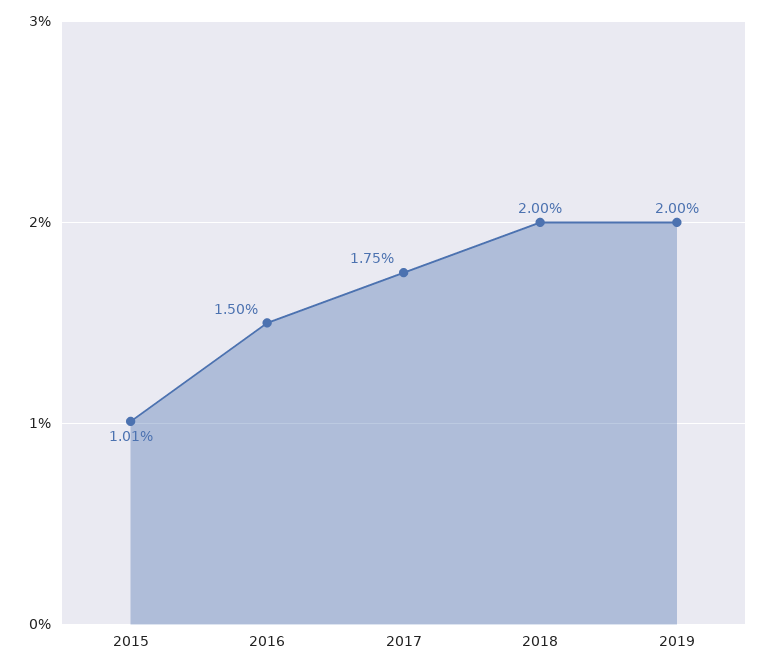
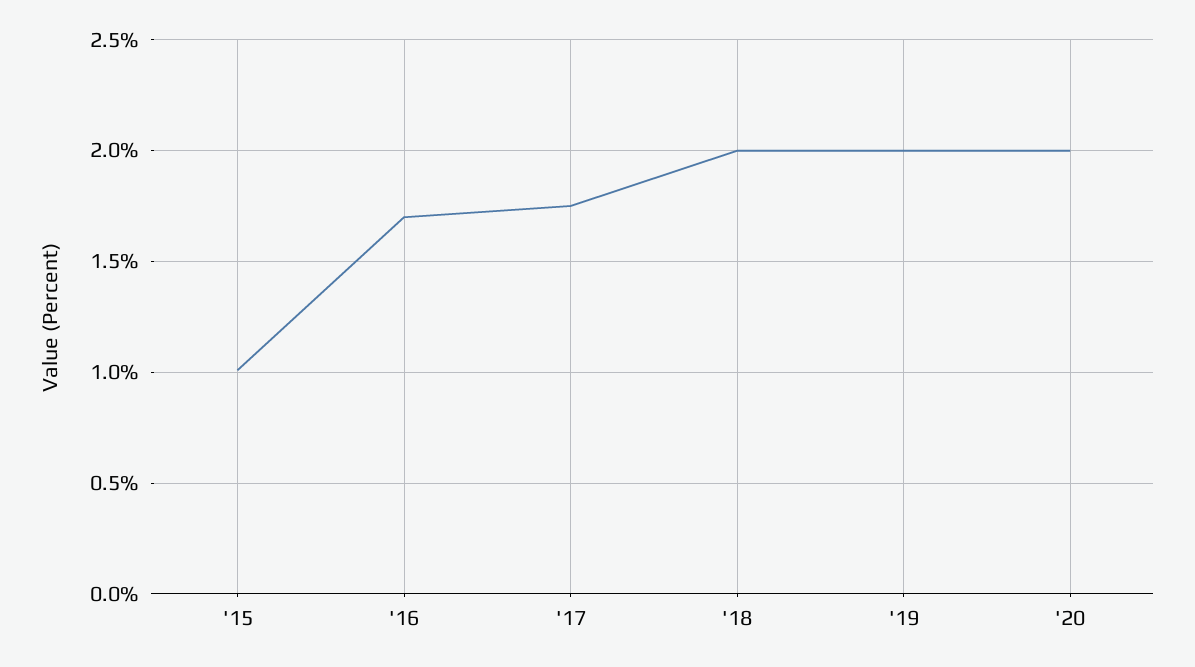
2016: 1.5 -> 1.7
'20: none -> 2

